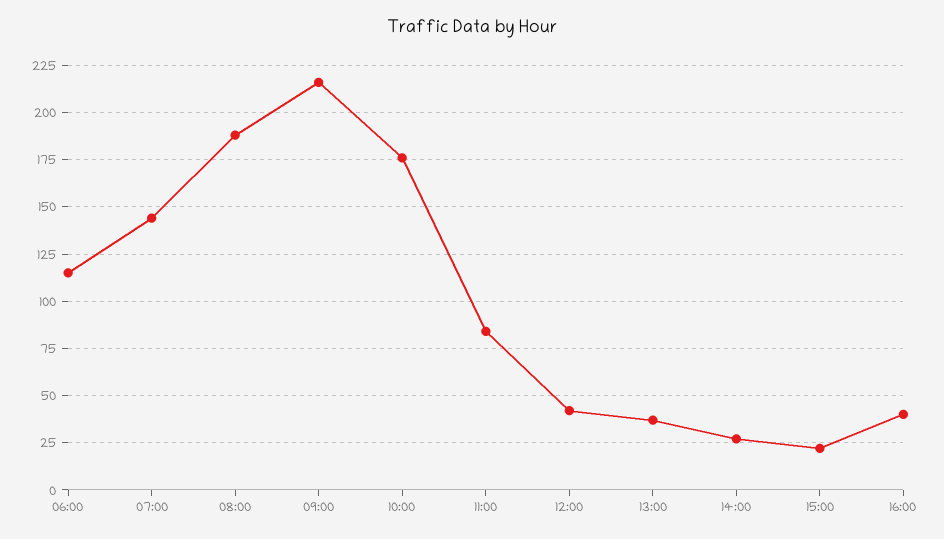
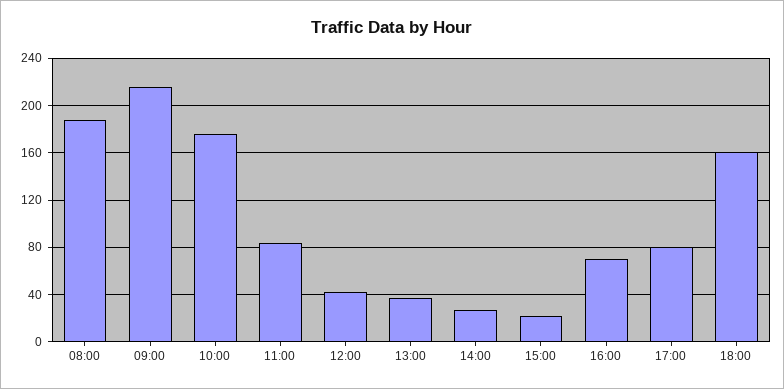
06:00: 115 -> none
07:00: 145 -> none
16:00: 40 -> 70
17:00: none -> 80
18:00: none -> 160

